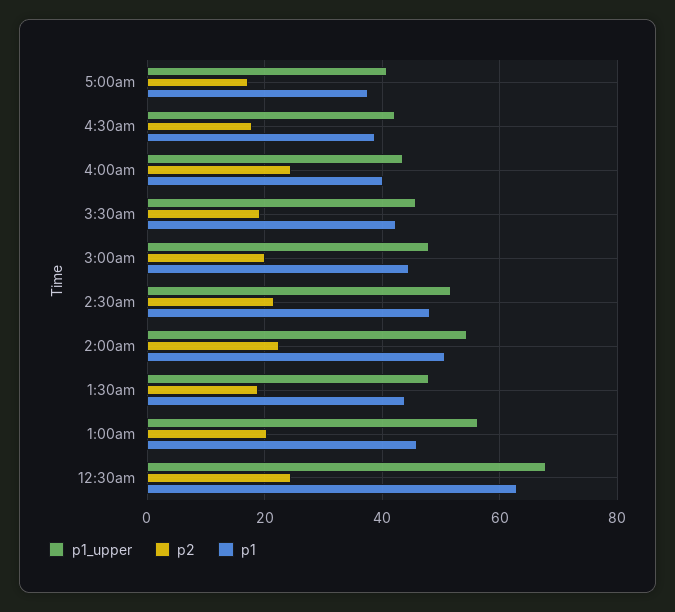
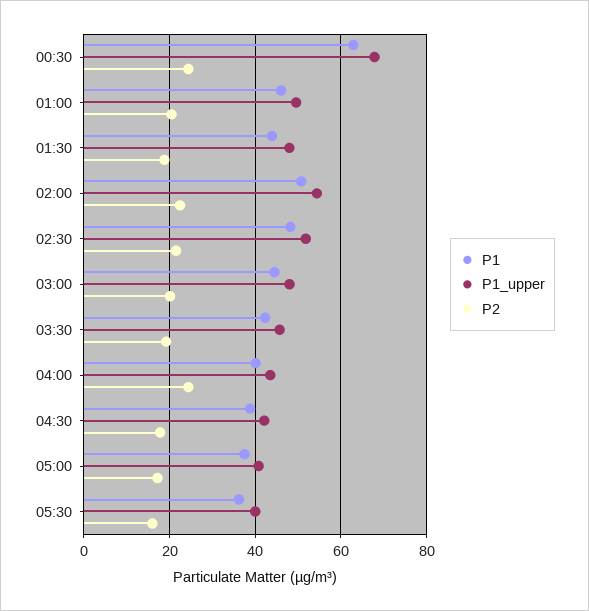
p1_upper, 1:00am: 56 -> 50
p1, 05:30: none -> 36
p1_upper, 05:30: none -> 40
p2, 05:30: none -> 16

